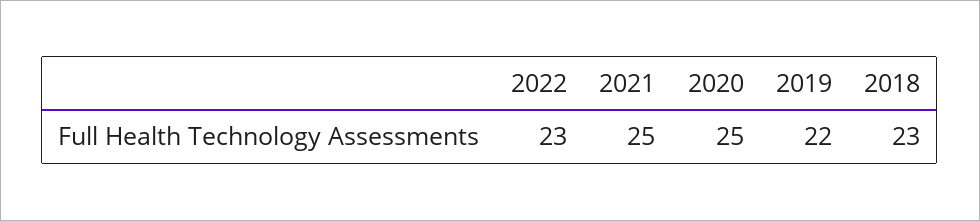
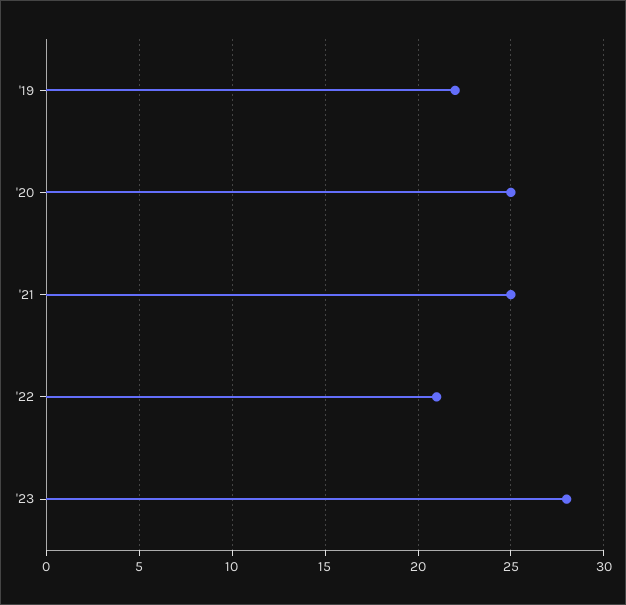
2022: 23 -> 21
2018: 23 -> none
'23: none -> 28

